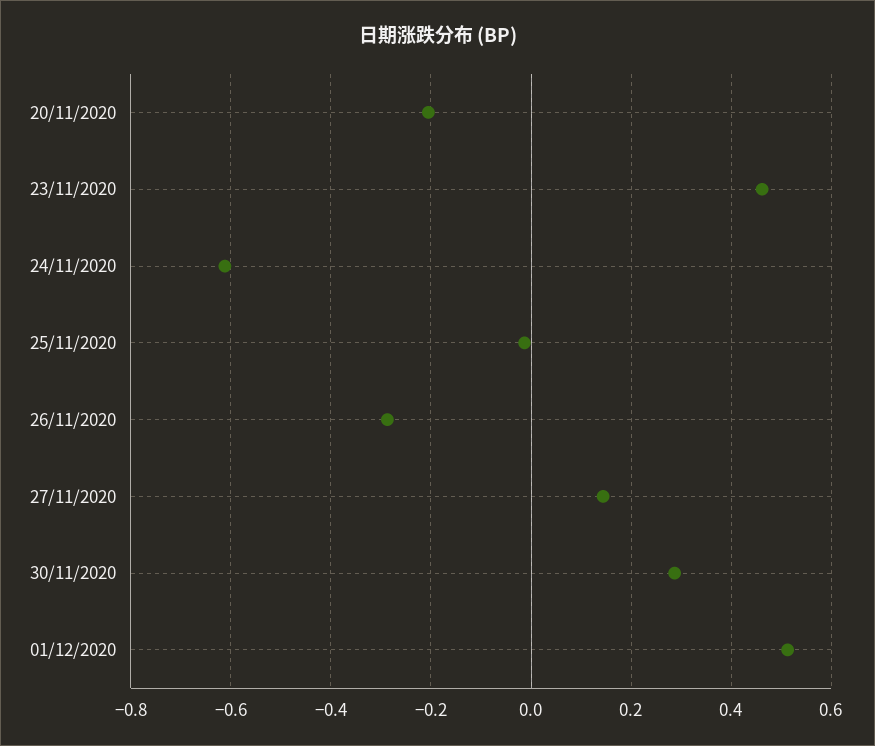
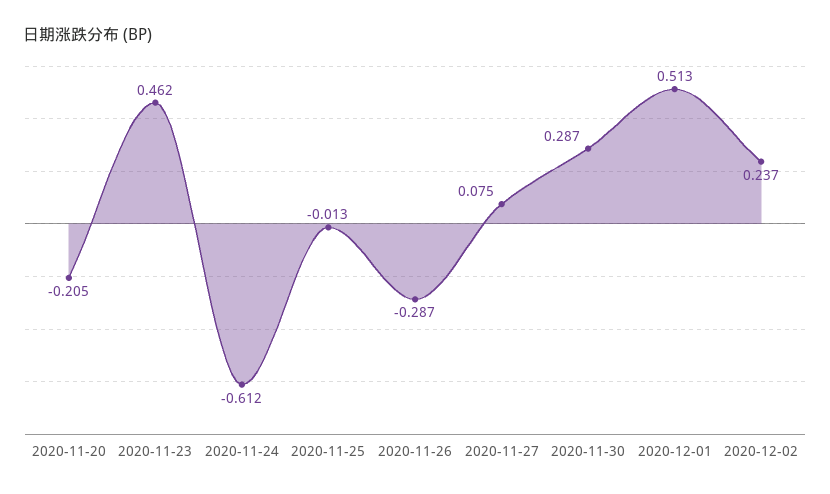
27/11/2020: 0.14 -> 0.075
2020-12-02: none -> 0.237

